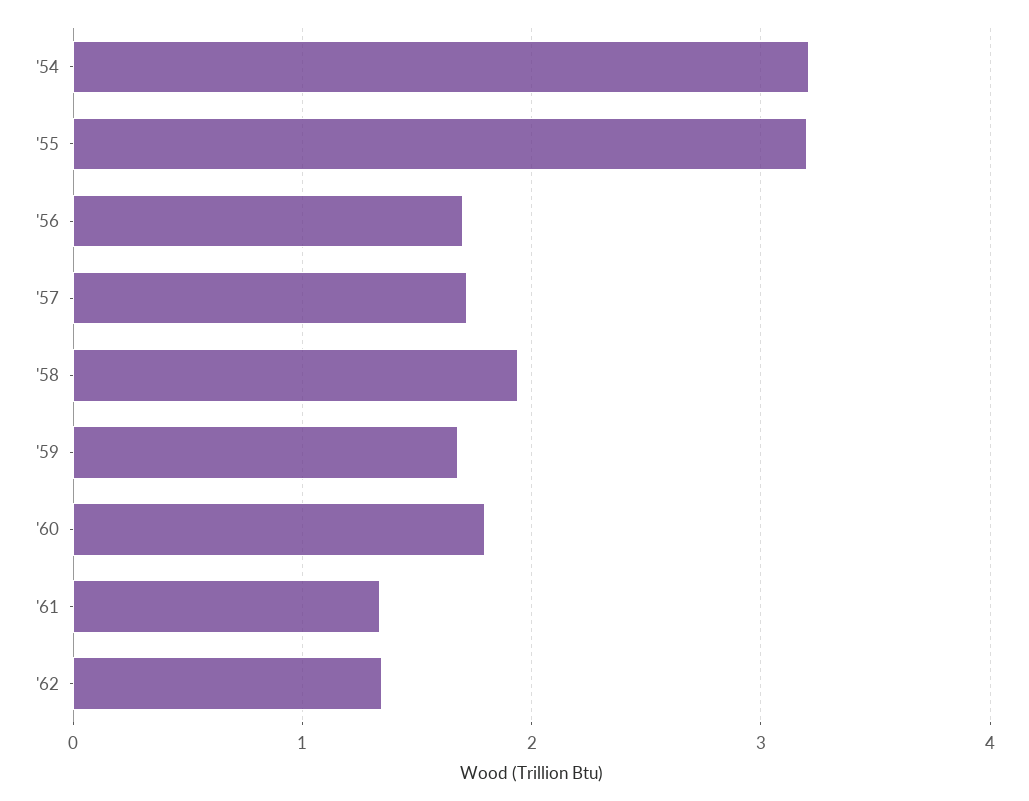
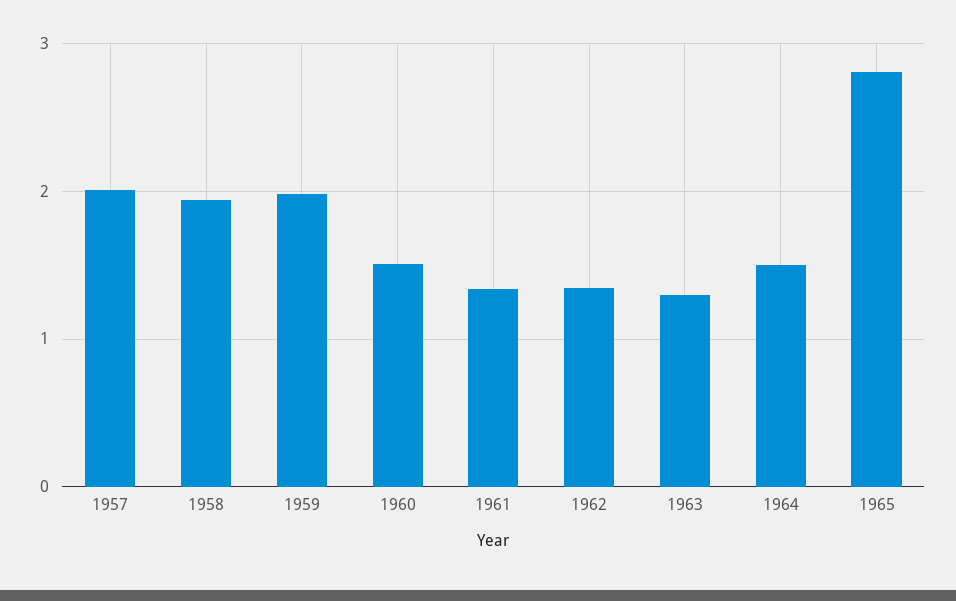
'54: 3.2 -> none
'55: 3.2 -> none
'56: 1.7 -> none
'57: 1.7 -> 2
'59: 1.7 -> 2
'60: 1.8 -> 1.5
1963: none -> 1.3
1964: none -> 1.5
1965: none -> 2.8

